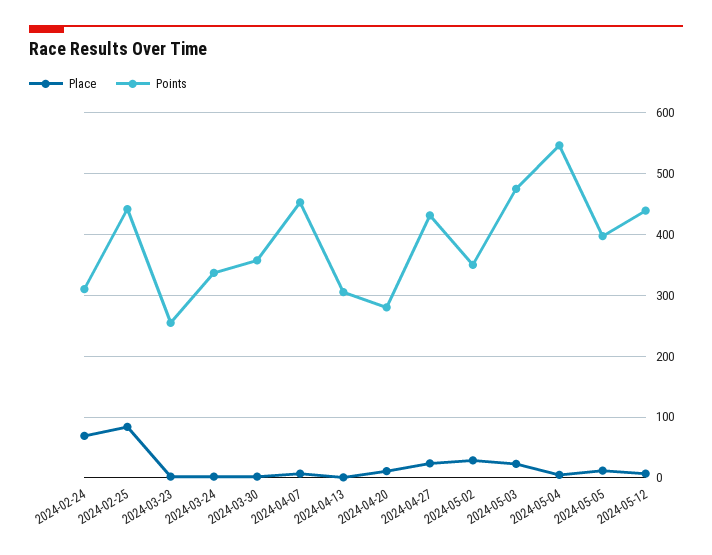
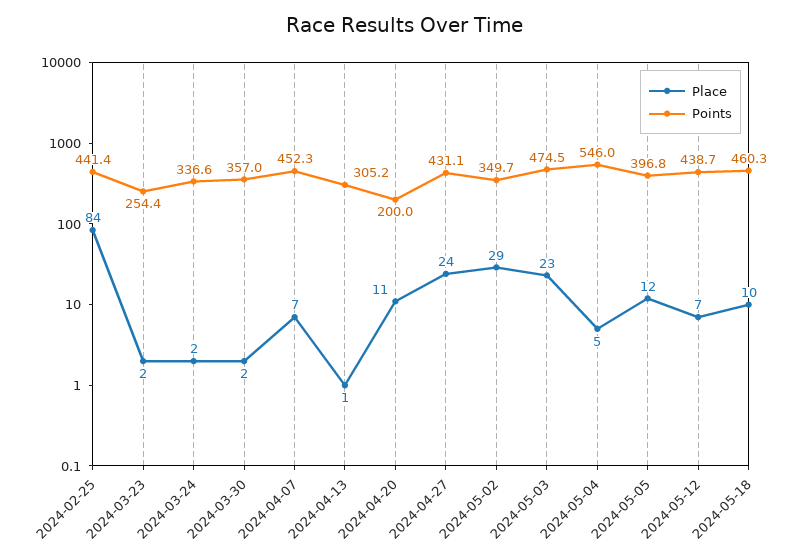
Place, 2024-02-24: 70 -> none
Points, 2024-02-24: 310 -> none
Points, 2024-04-20: 280 -> 200
Place, 2024-05-18: none -> 10
Points, 2024-05-18: none -> 460.3

